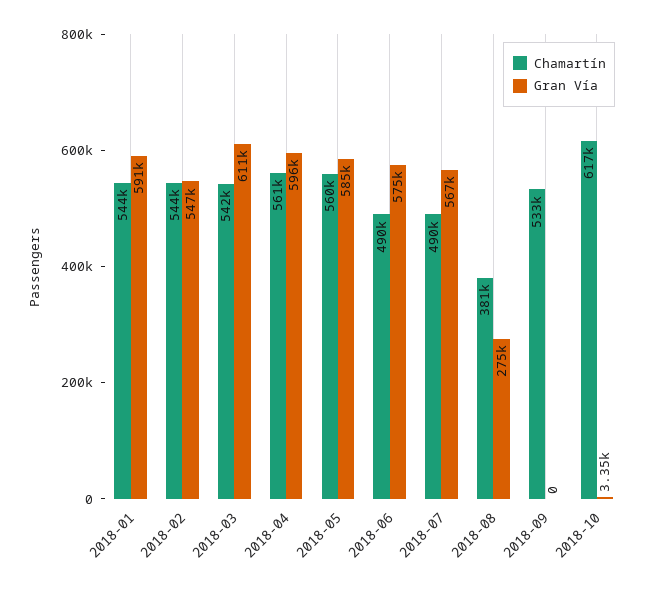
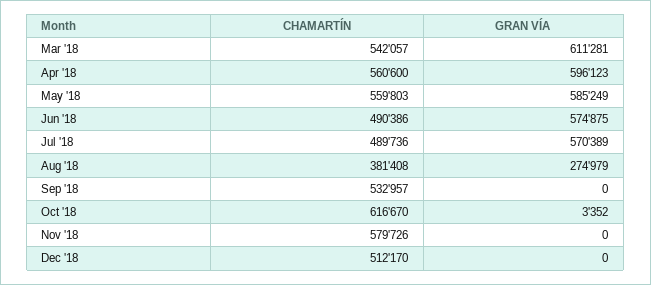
Chamartín, 2018-01: 544000 -> none
Gran Vía, 2018-01: 591000 -> none
Chamartín, 2018-02: 544000 -> none
Gran Vía, 2018-02: 547000 -> none
Gran Vía, 2018-07: 567000 -> 570389
Chamartín, Nov '18: none -> 579726
Gran Vía, Nov '18: none -> 0
Chamartín, Dec '18: none -> 512170
Gran Vía, Dec '18: none -> 0

